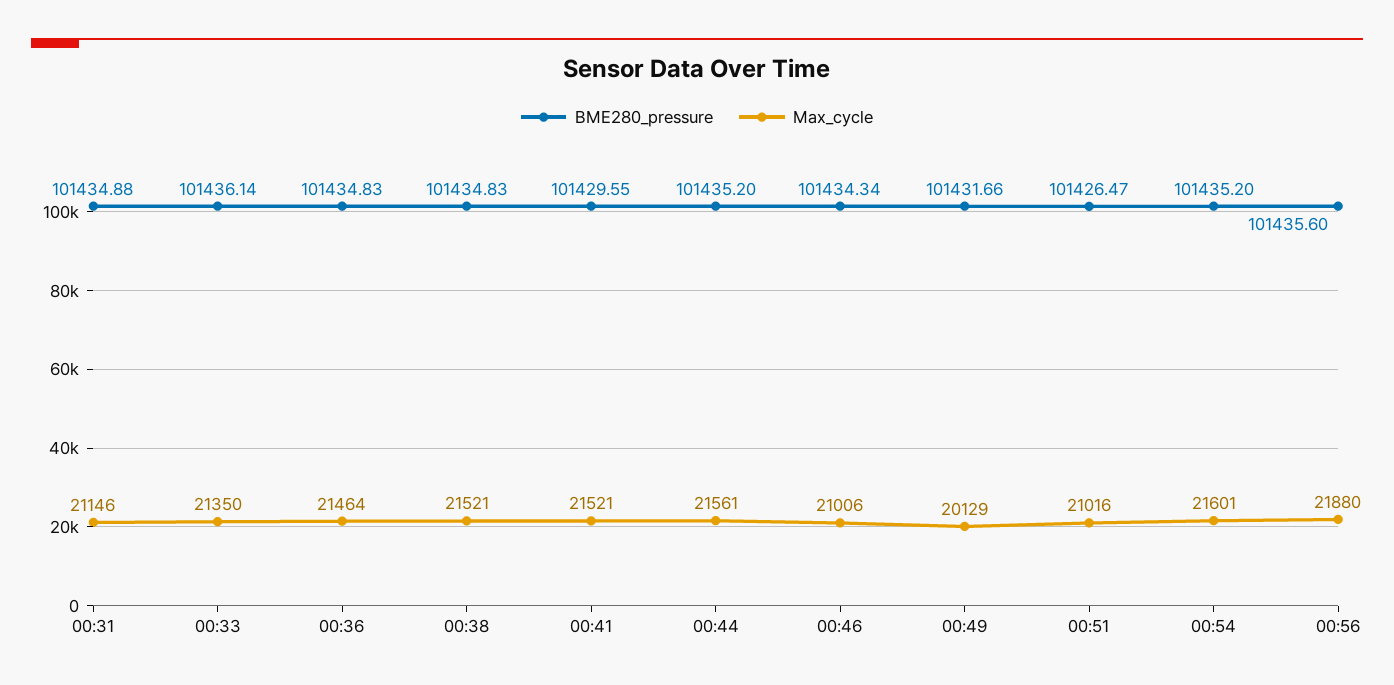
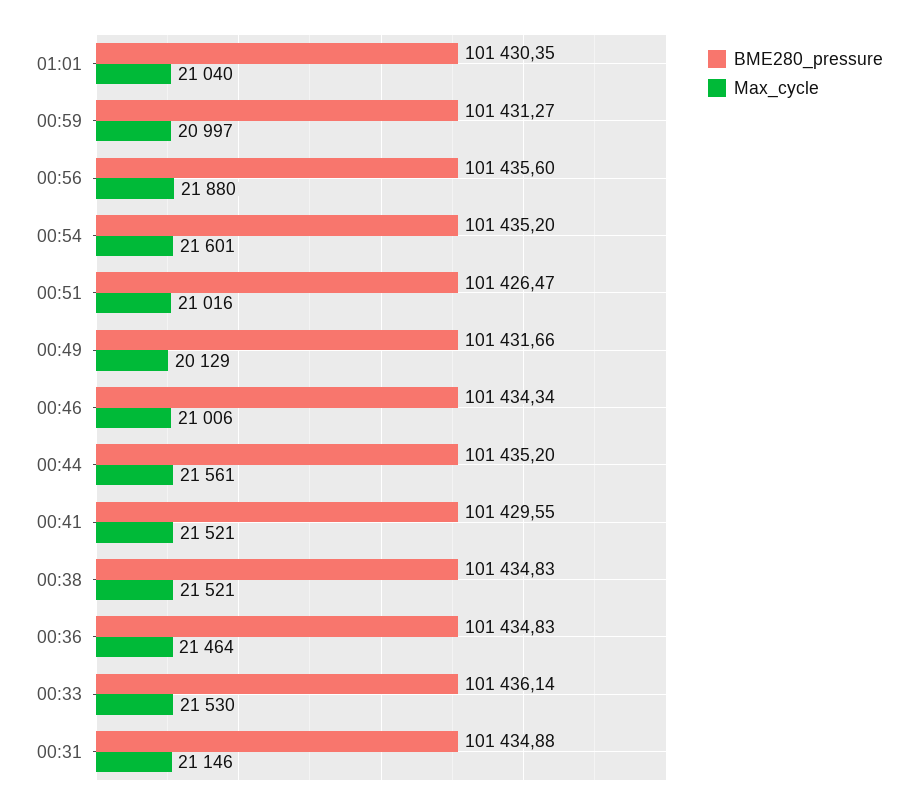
Max_cycle, 00:33: 21350 -> 21530
BME280_pressure, 01:01: none -> 101430.35
Max_cycle, 01:01: none -> 21040
BME280_pressure, 00:59: none -> 101431.27
Max_cycle, 00:59: none -> 20997

